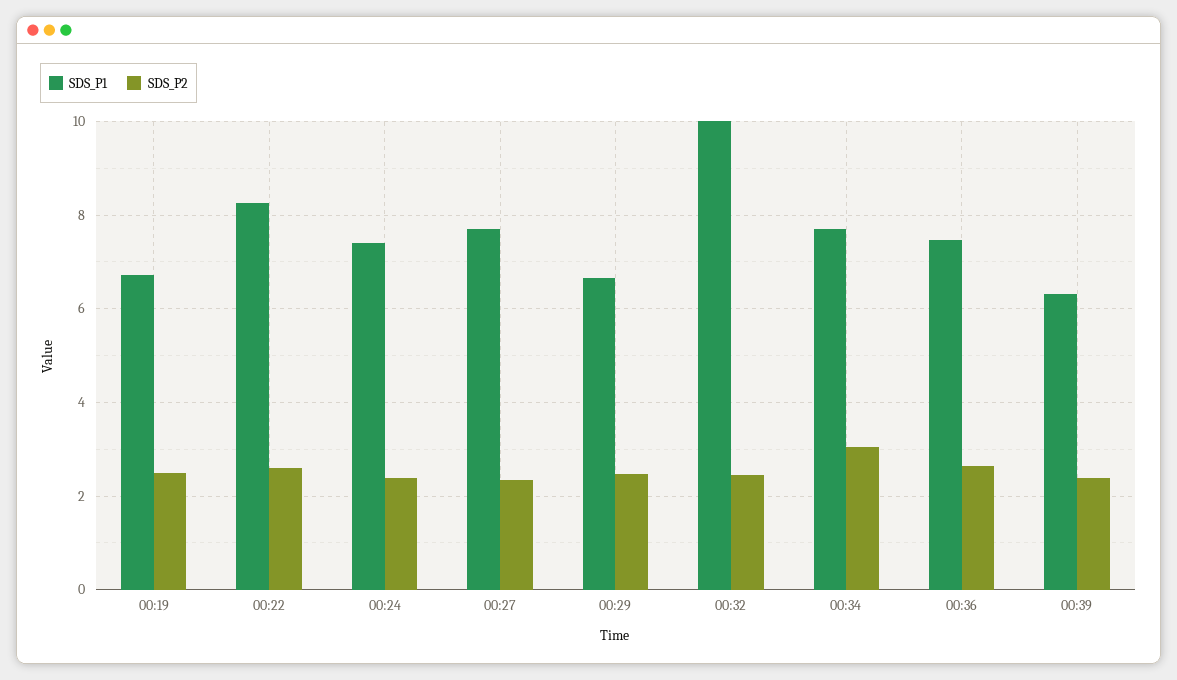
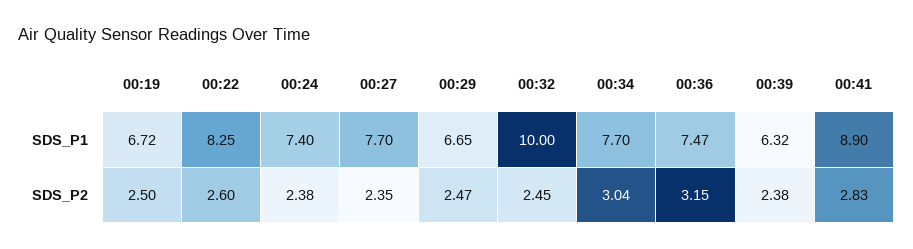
SDS_P2, 00:36: 2.6 -> 3.15
SDS_P1, 00:41: none -> 8.9
SDS_P2, 00:41: none -> 2.83

